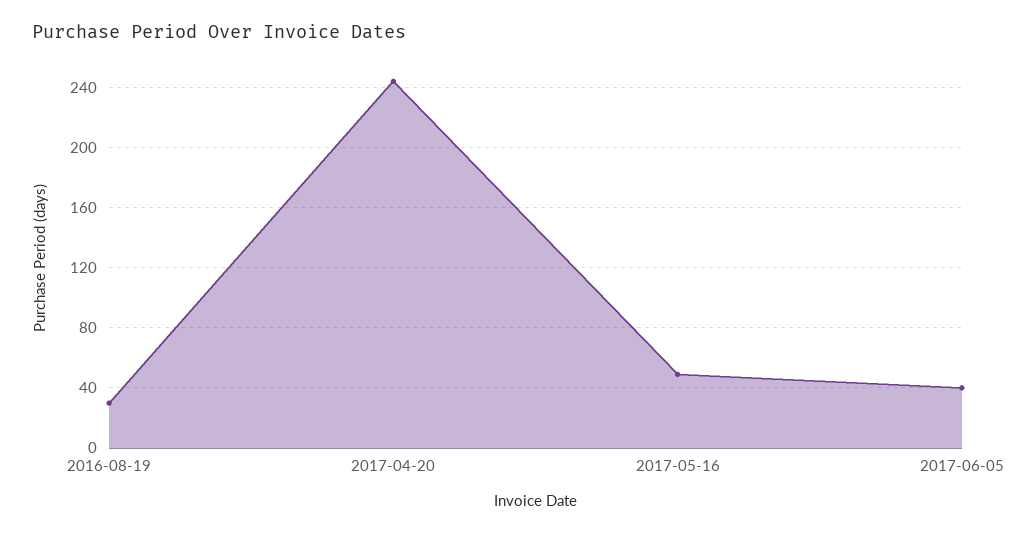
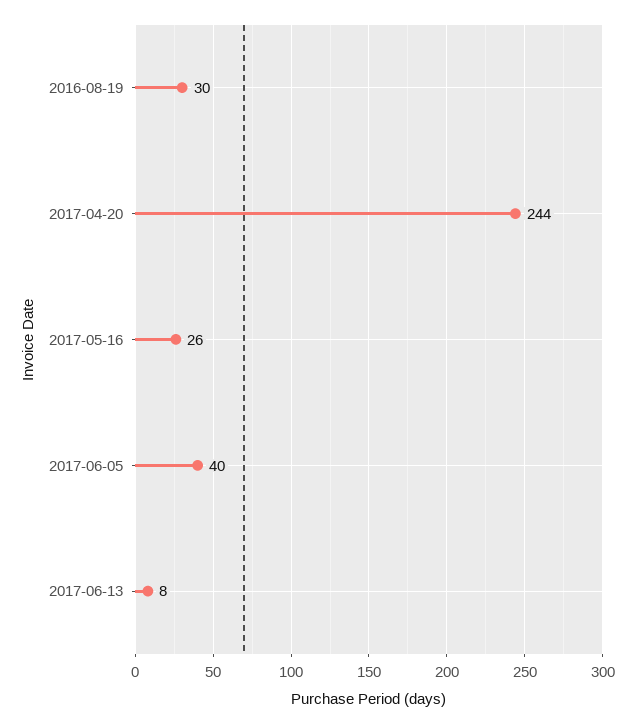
2017-05-16: 50 -> 26
2017-06-13: none -> 8

